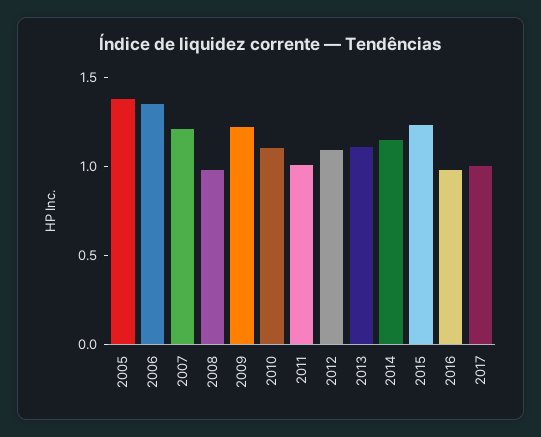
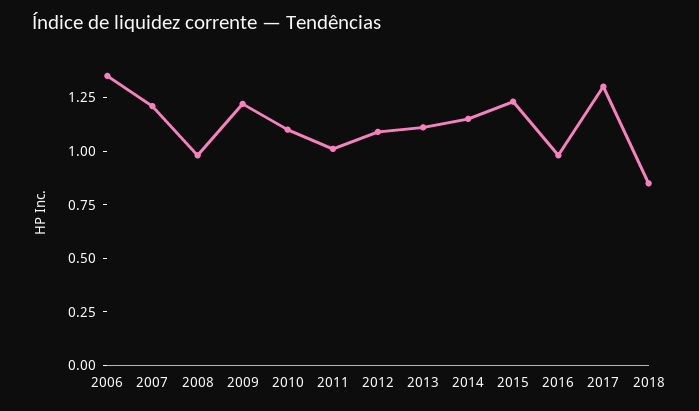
2005: 1.4 -> none
2017: 1 -> 1.3
2018: none -> 0.85

